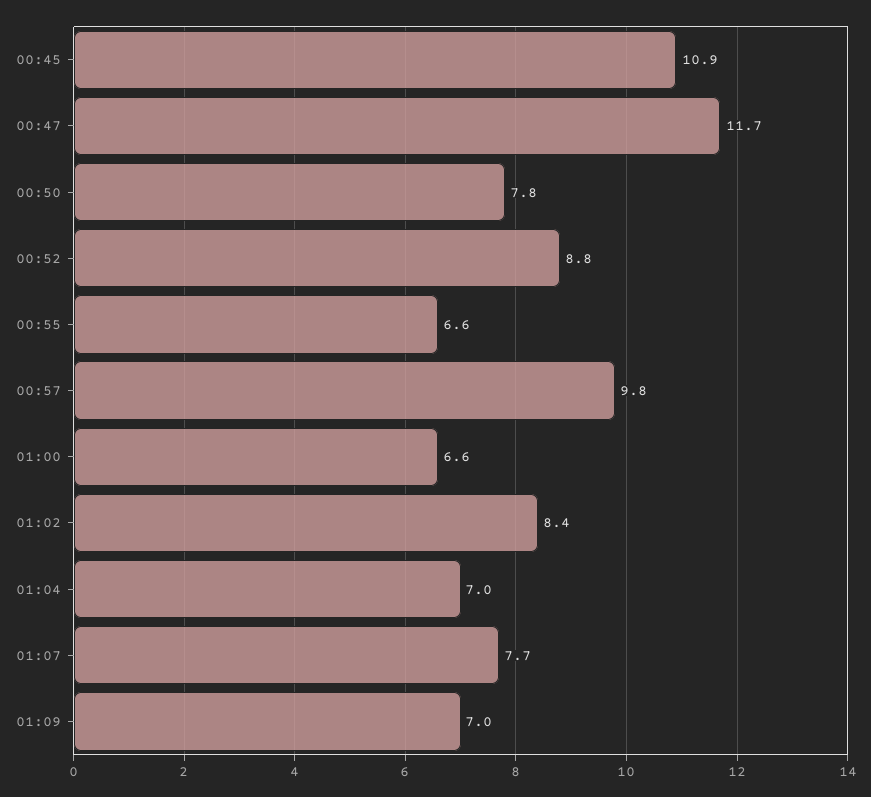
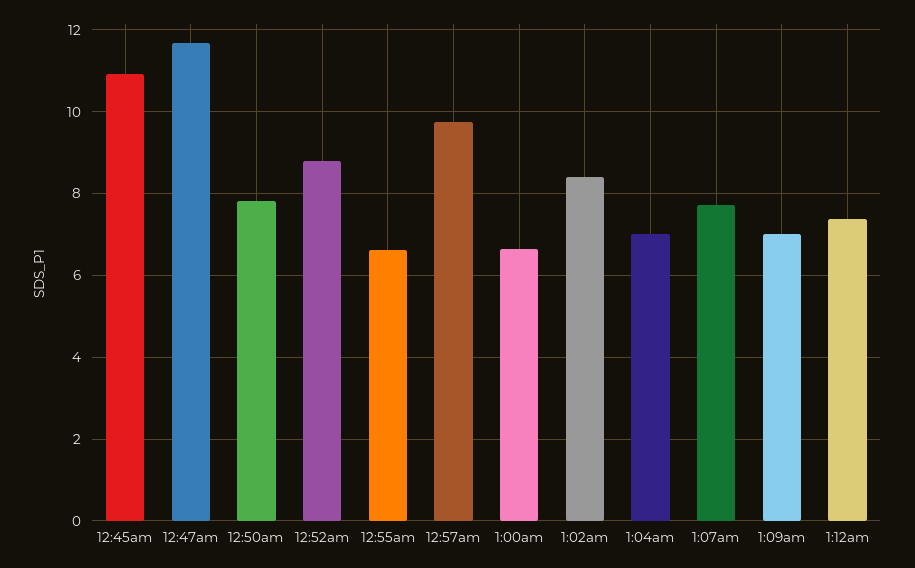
1:12am: none -> 7.4

